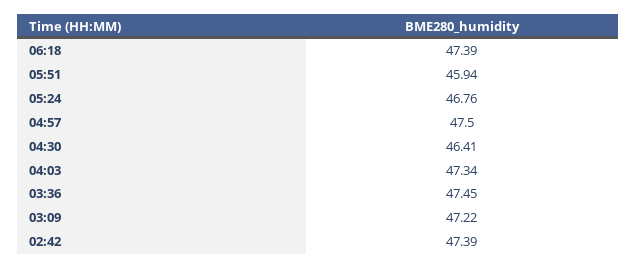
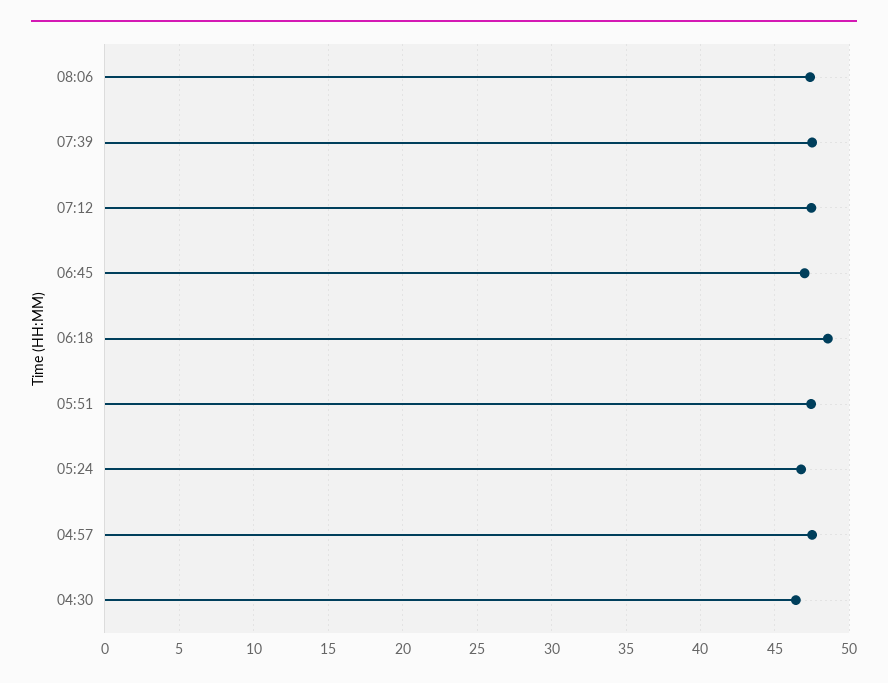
06:18: 47.39 -> 48.5
05:51: 45.94 -> 47.5
04:03: 47.34 -> none
03:36: 47.45 -> none
03:09: 47.22 -> none
02:42: 47.39 -> none
08:06: none -> 47.5
07:39: none -> 47.5
07:12: none -> 47.5
06:45: none -> 47

